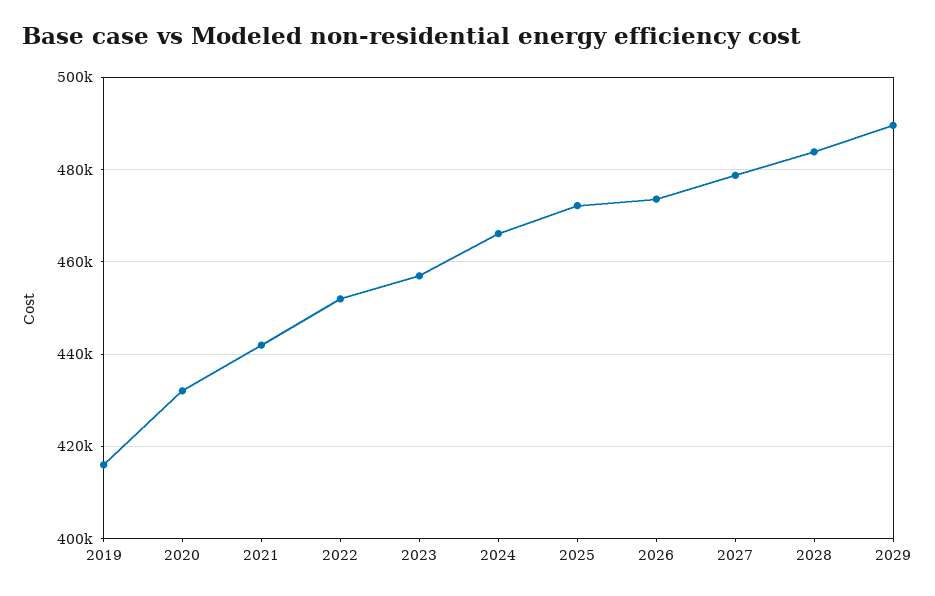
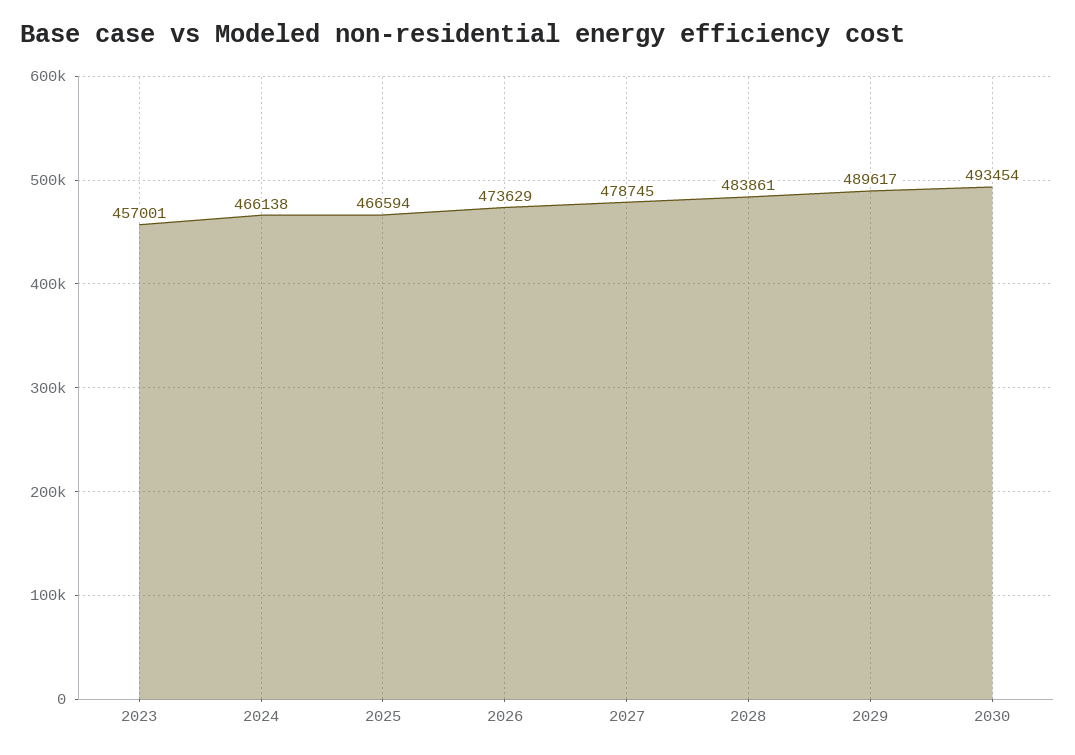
2019: 416000 -> none
2020: 432000 -> none
2021: 442000 -> none
2022: 452000 -> none
2025: 472000 -> 466594
2030: none -> 493454

